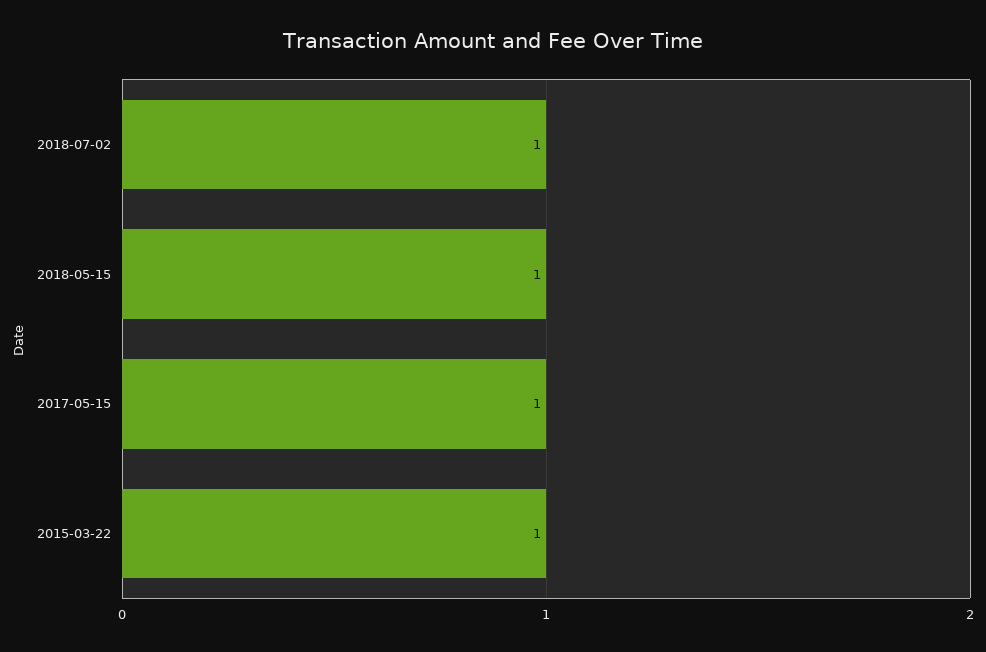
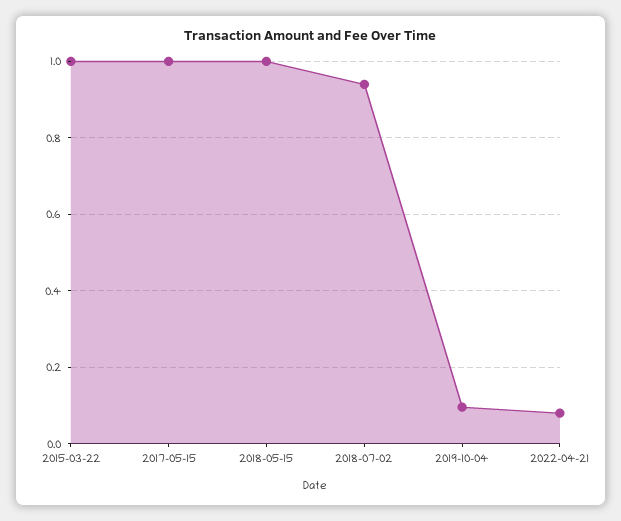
2018-07-02: 1 -> 0.94
2019-10-04: none -> 0.1
2022-04-21: none -> 0.08

